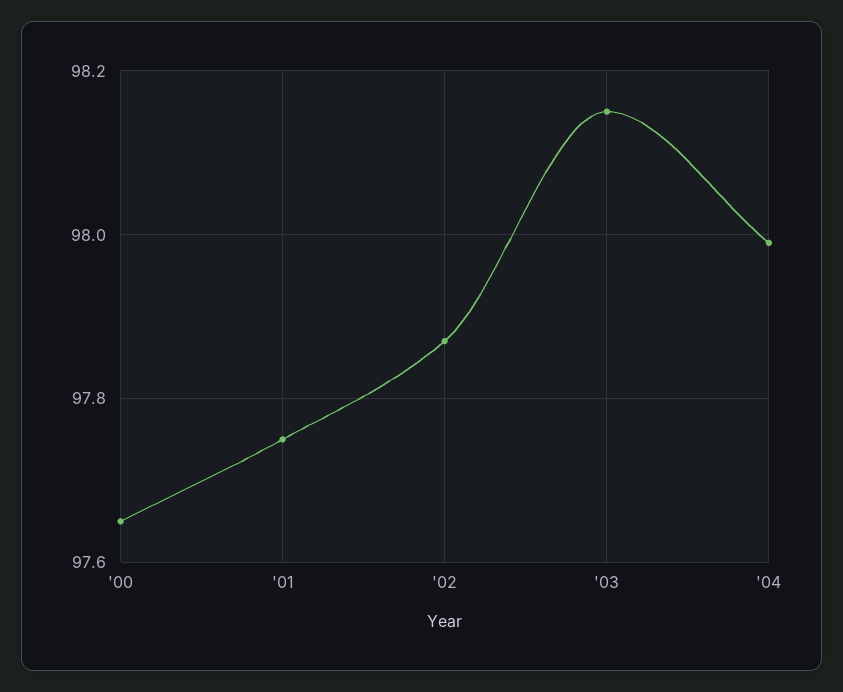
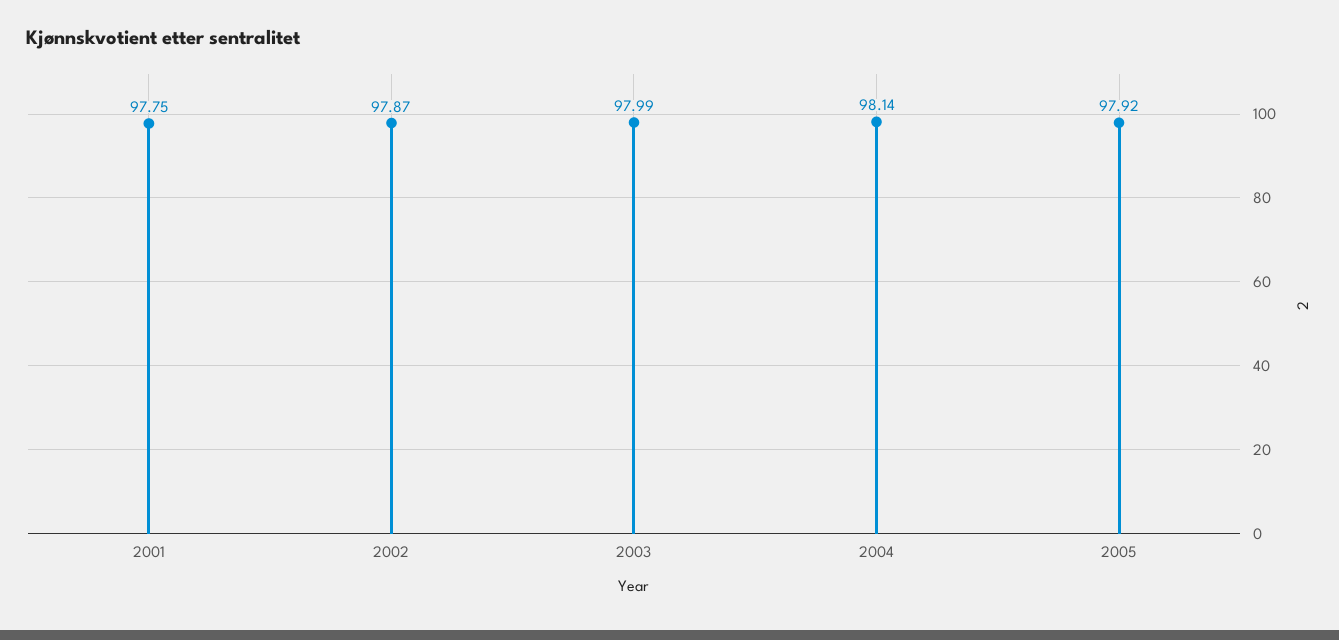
'00: 97.65 -> none
'03: 98.15 -> 97.99
'04: 98 -> 98.14
2005: none -> 97.92

